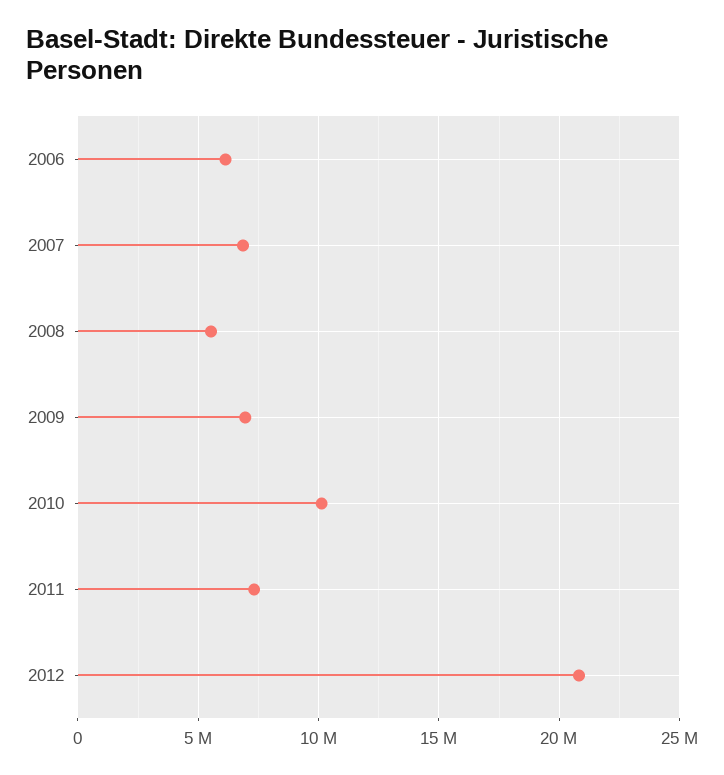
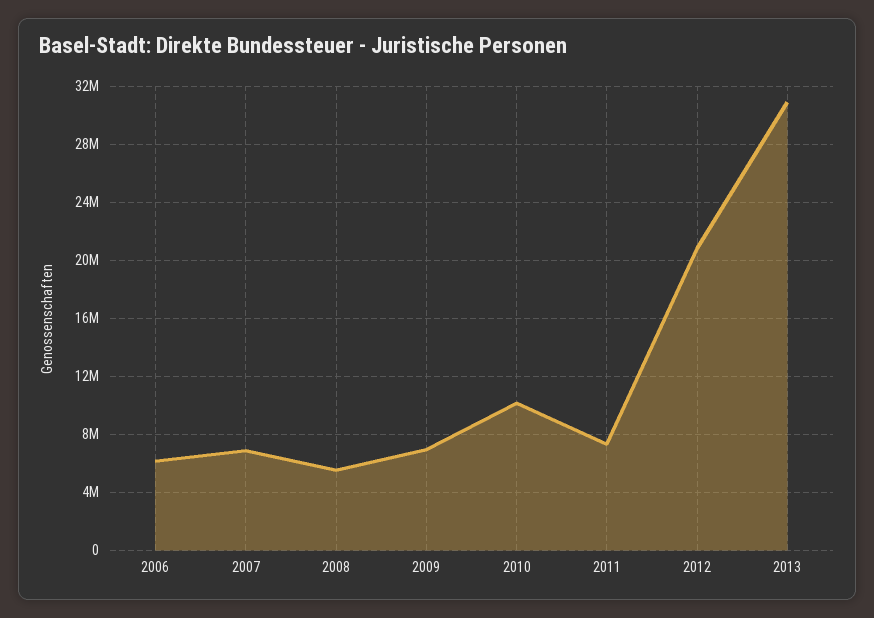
2013: none -> 31000000

